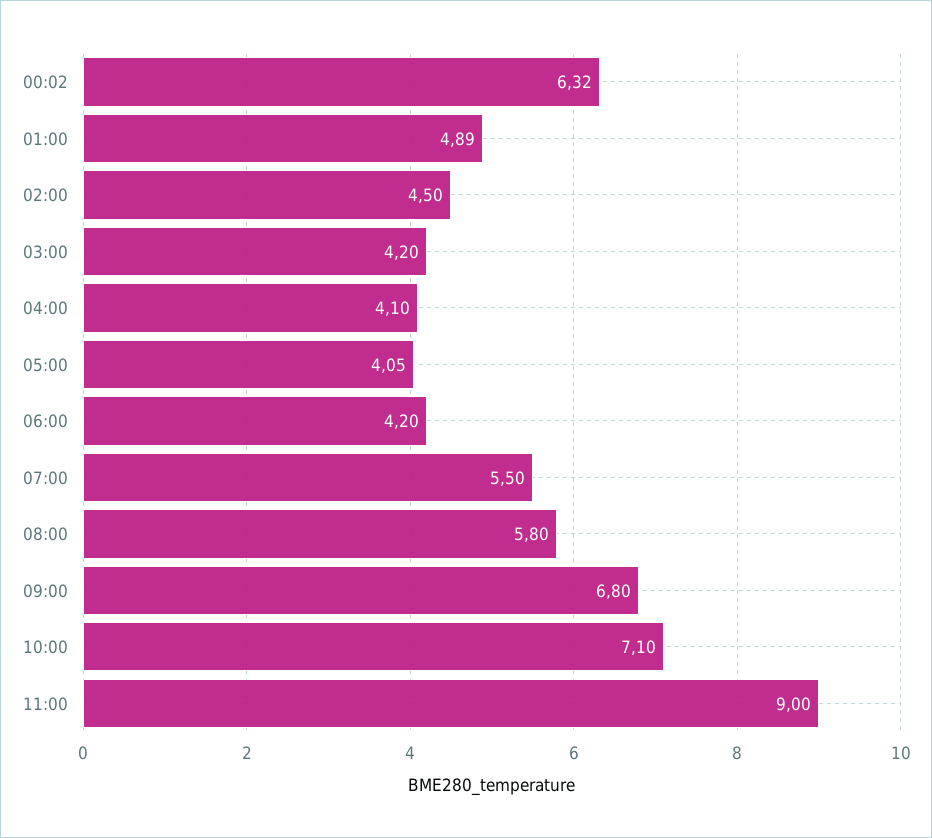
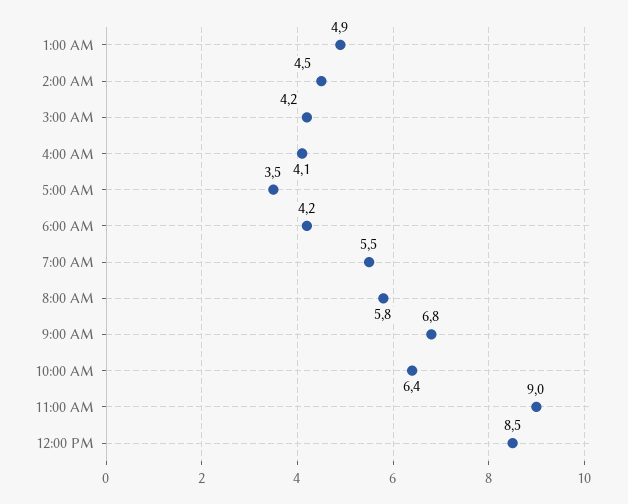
00:02: 6.32 -> none
05:00: 4.05 -> 3.5
10:00: 7.1 -> 6.4
12:00 PM: none -> 8.5

